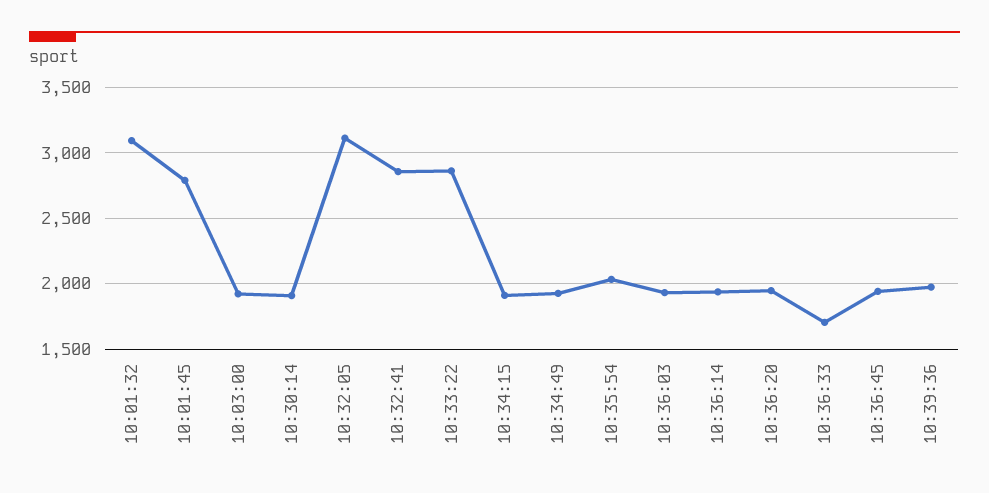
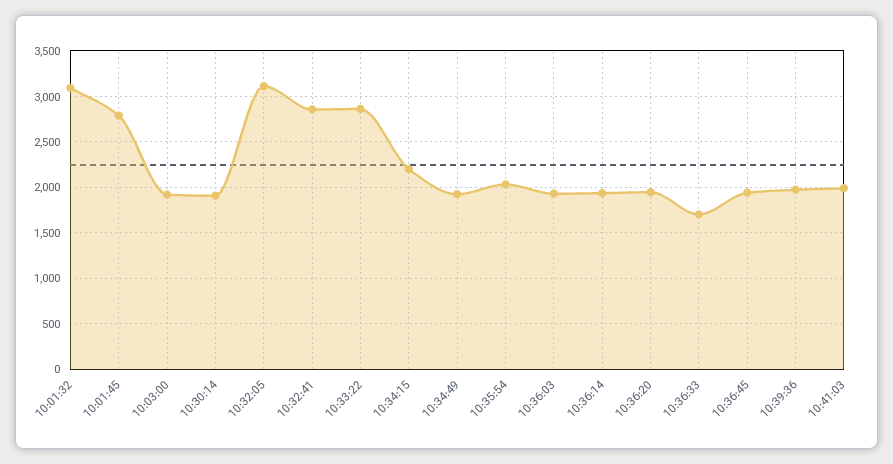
10:34:15: 1900 -> 2200
10:41:03: none -> 2000

